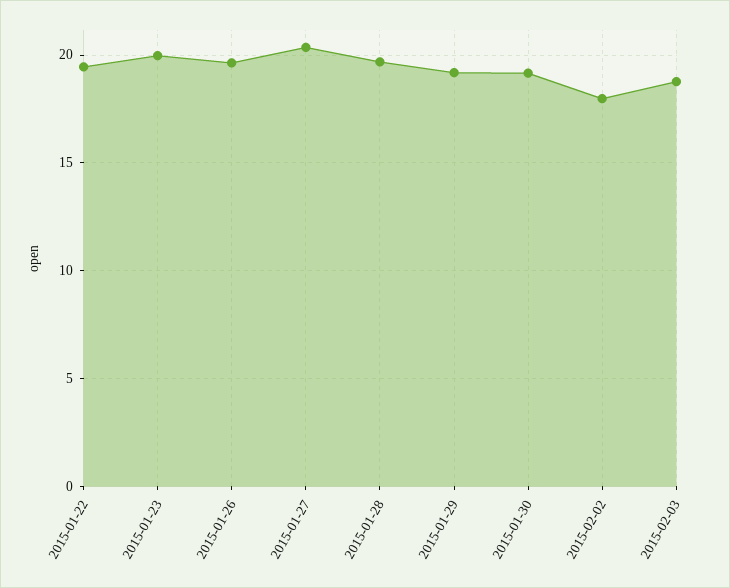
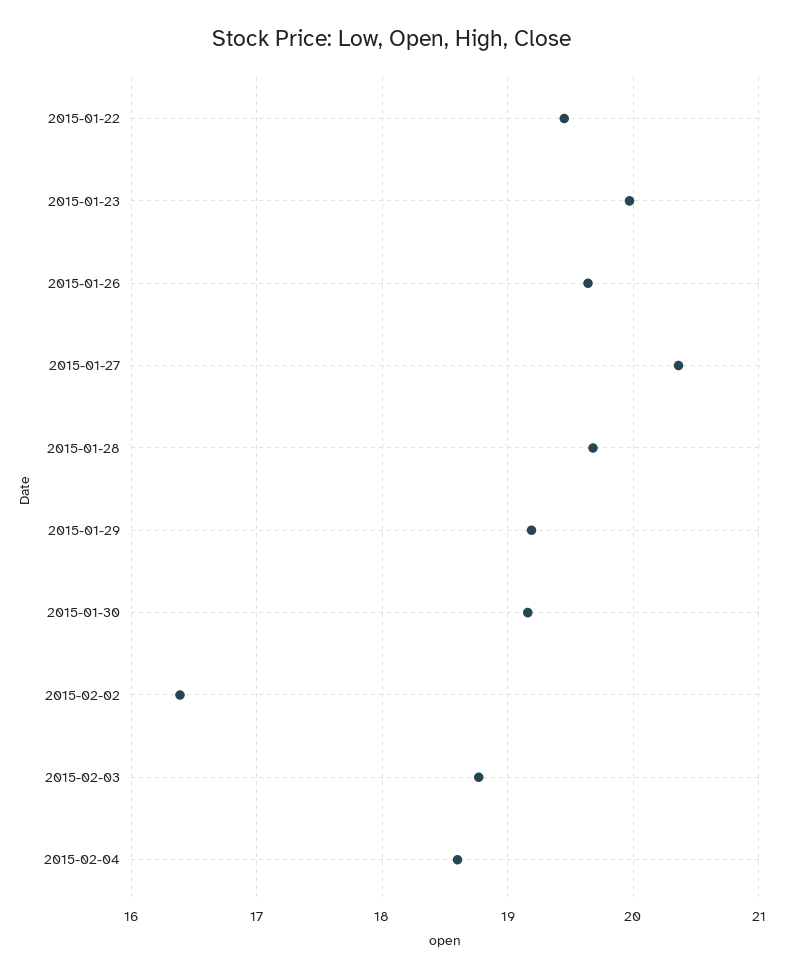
2015-02-02: 18 -> 16.4
2015-02-04: none -> 18.6

